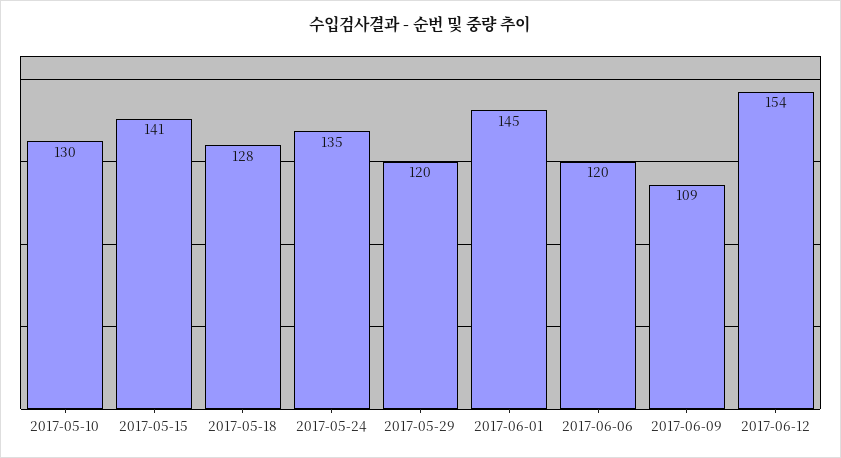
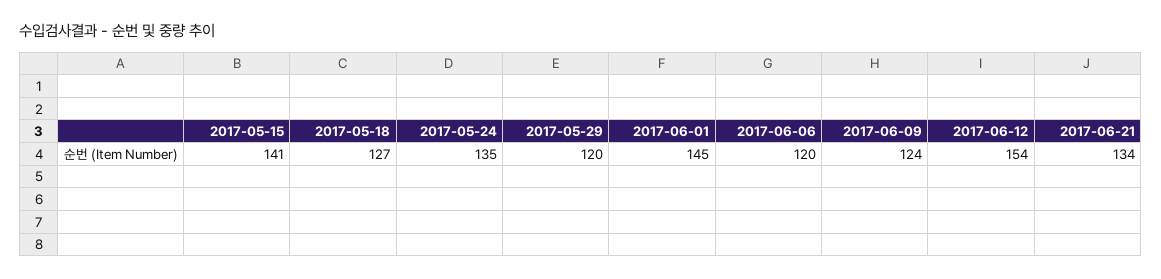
2017-05-10: 130 -> none
2017-05-18: 128 -> 127
2017-06-09: 109 -> 124
2017-06-21: none -> 134

